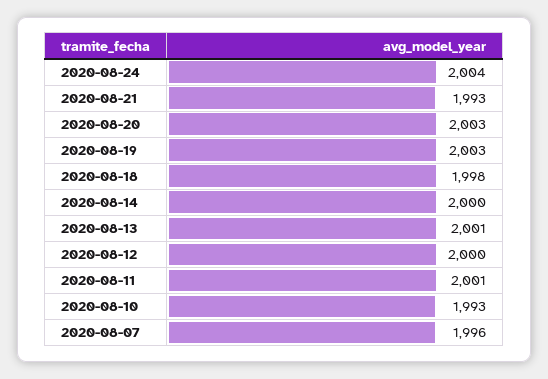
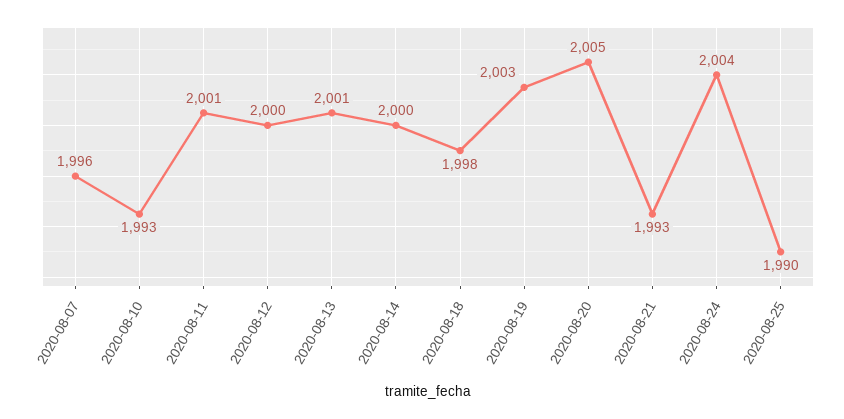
2020-08-20: 2003 -> 2005
2020-08-25: none -> 1990

